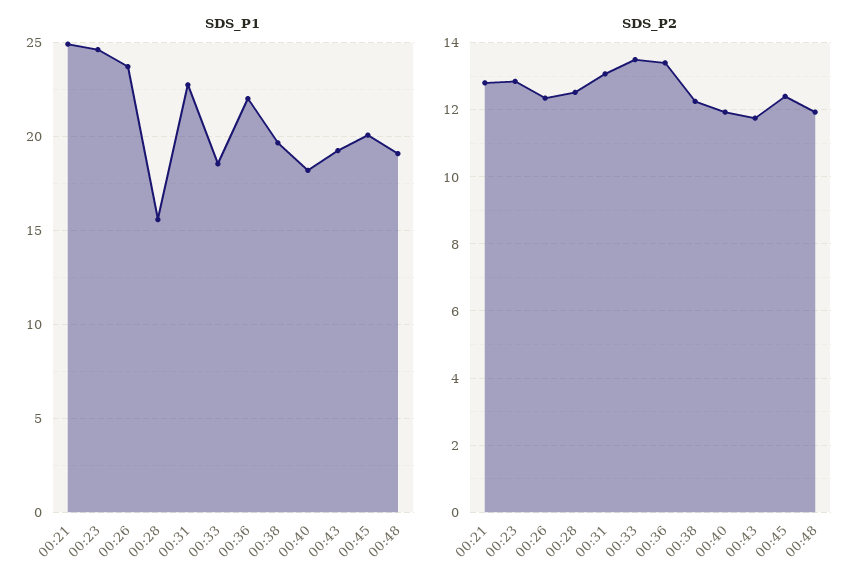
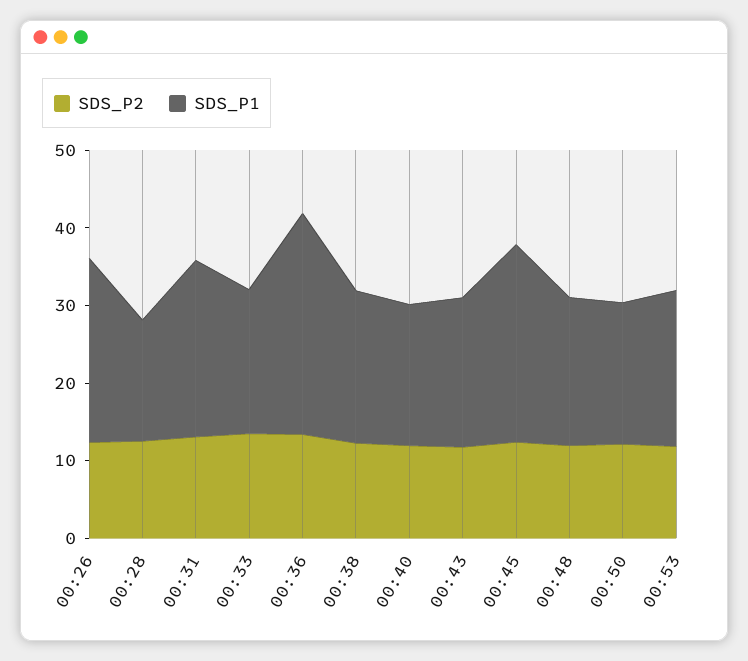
SDS_P1, 00:21: 25 -> none
SDS_P1, 00:23: 24.5 -> none
SDS_P1, 00:36: 22 -> 28
SDS_P1, 00:45: 20 -> 26
SDS_P2, 00:21: 12.8 -> none
SDS_P2, 00:23: 12.8 -> none
SDS_P2, 00:50: none -> 12
SDS_P1, 00:50: none -> 18
SDS_P2, 00:53: none -> 12
SDS_P1, 00:53: none -> 20

